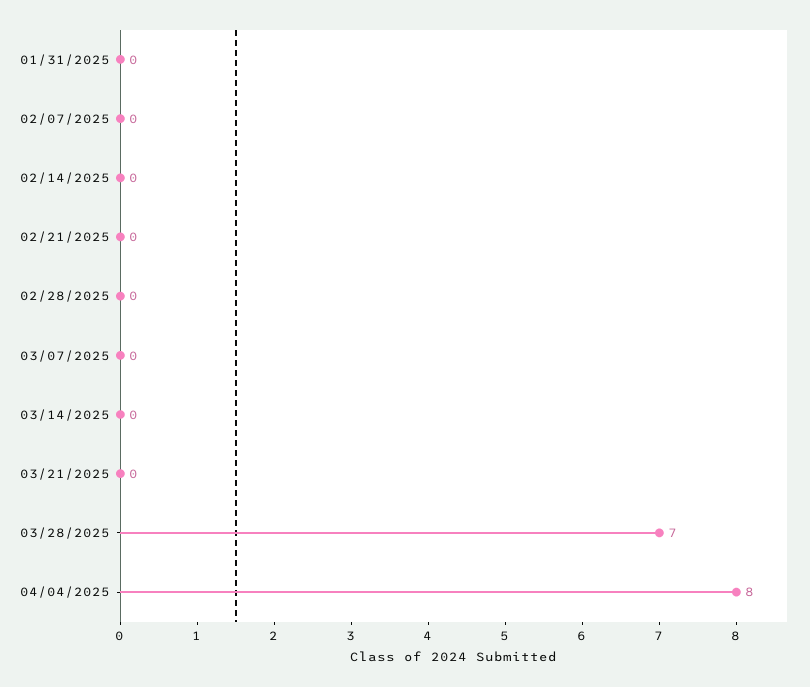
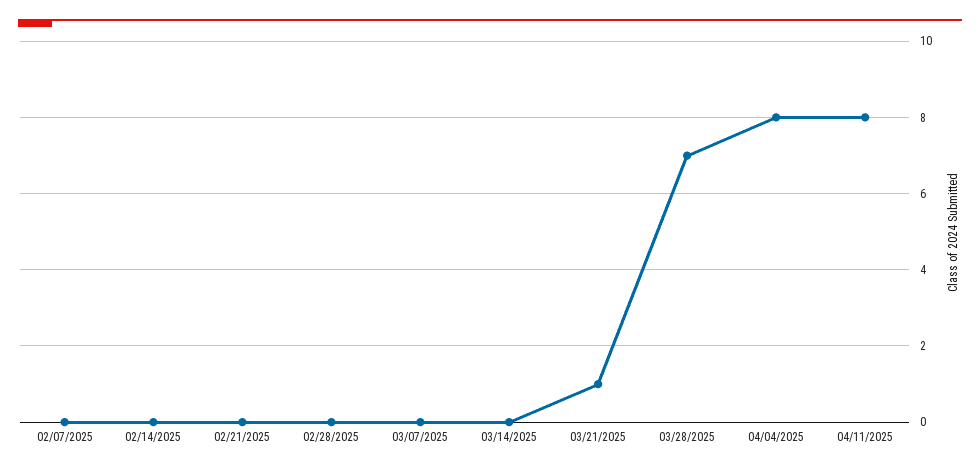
01/31/2025: 0 -> none
03/21/2025: 0 -> 1
04/11/2025: none -> 8

